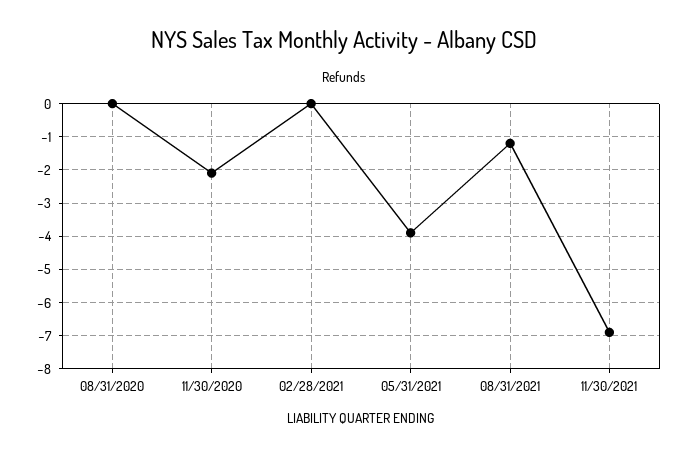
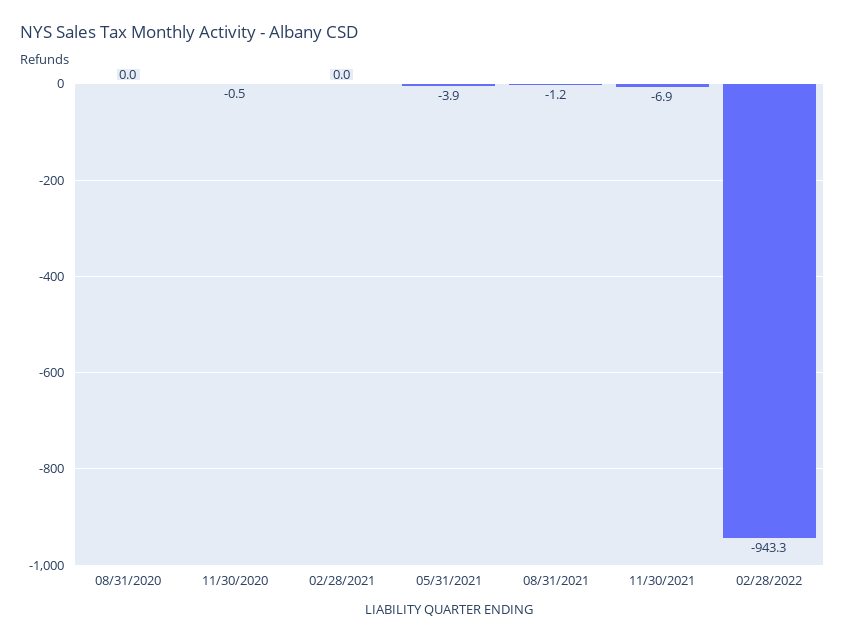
11/30/2020: -2 -> -0.5
02/28/2022: none -> -943.3

